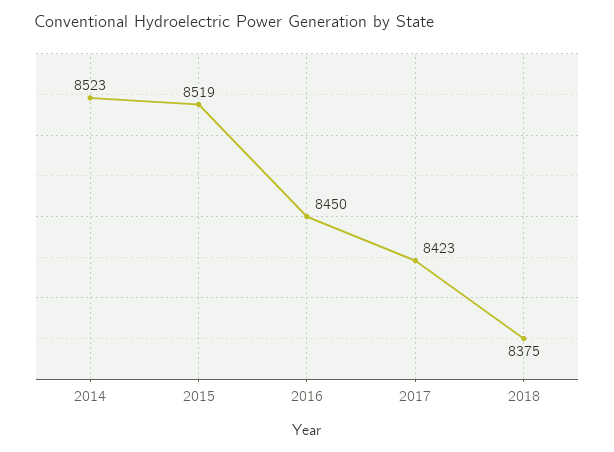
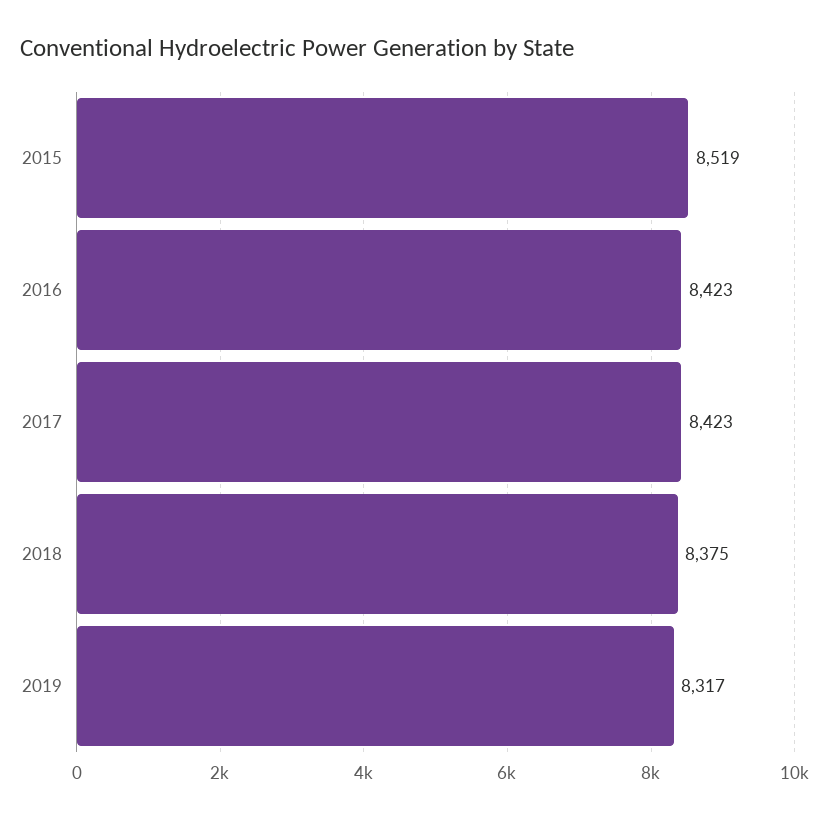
2014: 8523 -> none
2016: 8450 -> 8423
2019: none -> 8317

